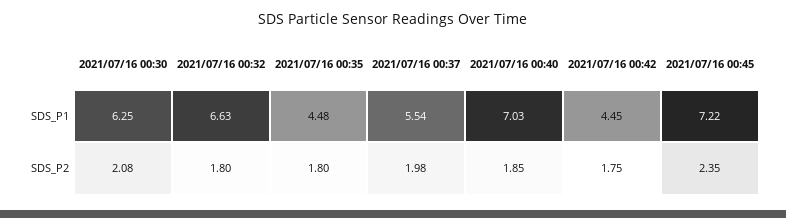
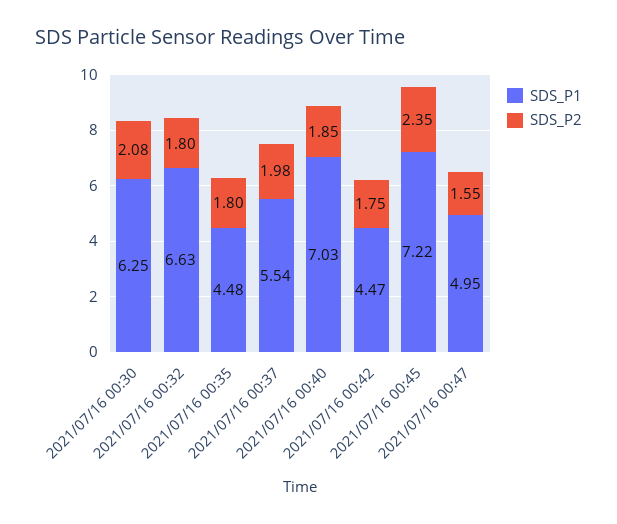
SDS_P1, 2021/07/16 00:42: 4.45 -> 4.47
SDS_P1, 2021/07/16 00:47: none -> 4.95
SDS_P2, 2021/07/16 00:47: none -> 1.55

